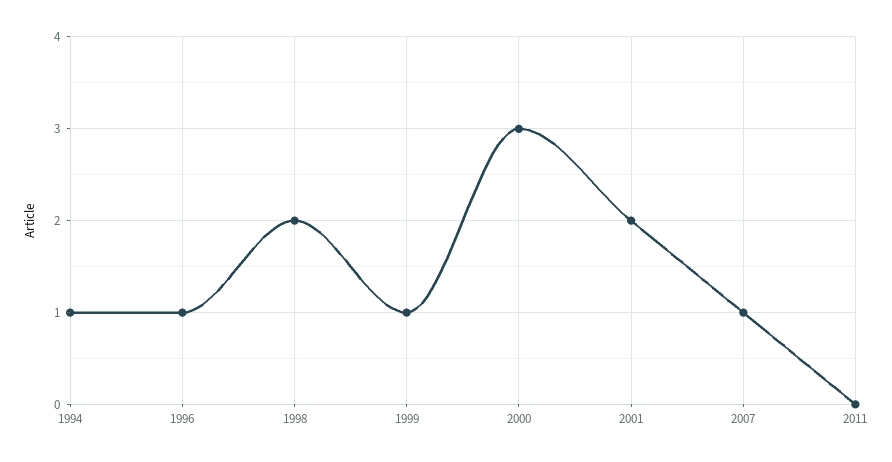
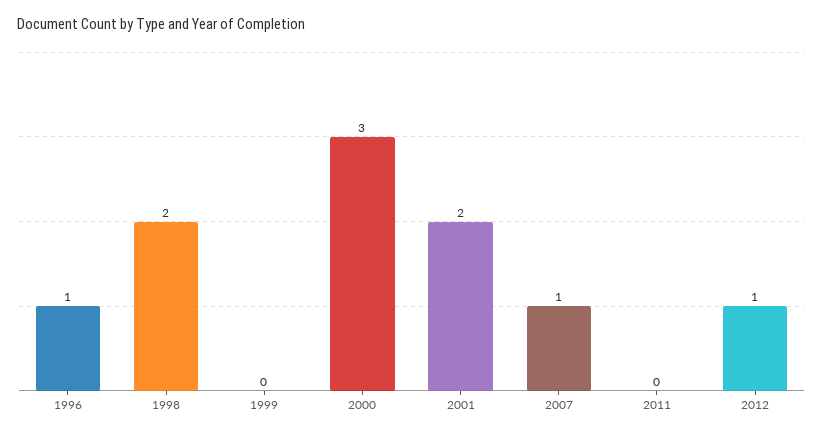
1994: 1 -> none
1999: 1 -> 0
2012: none -> 1

